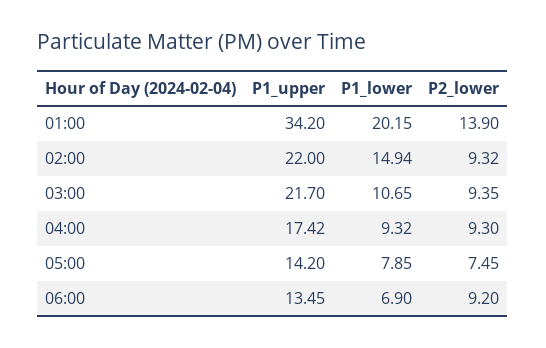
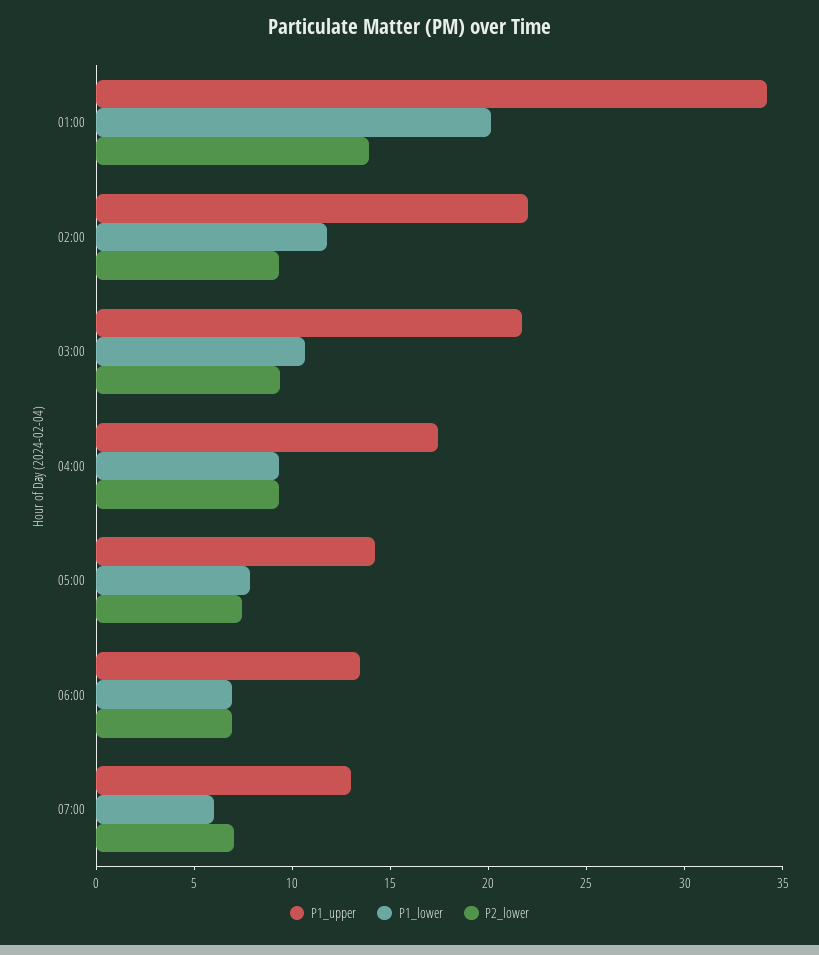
P1_lower, 02:00: 14.94 -> 12
P2_lower, 06:00: 9.2 -> 7
P1_upper, 07:00: none -> 13
P1_lower, 07:00: none -> 6
P2_lower, 07:00: none -> 7

